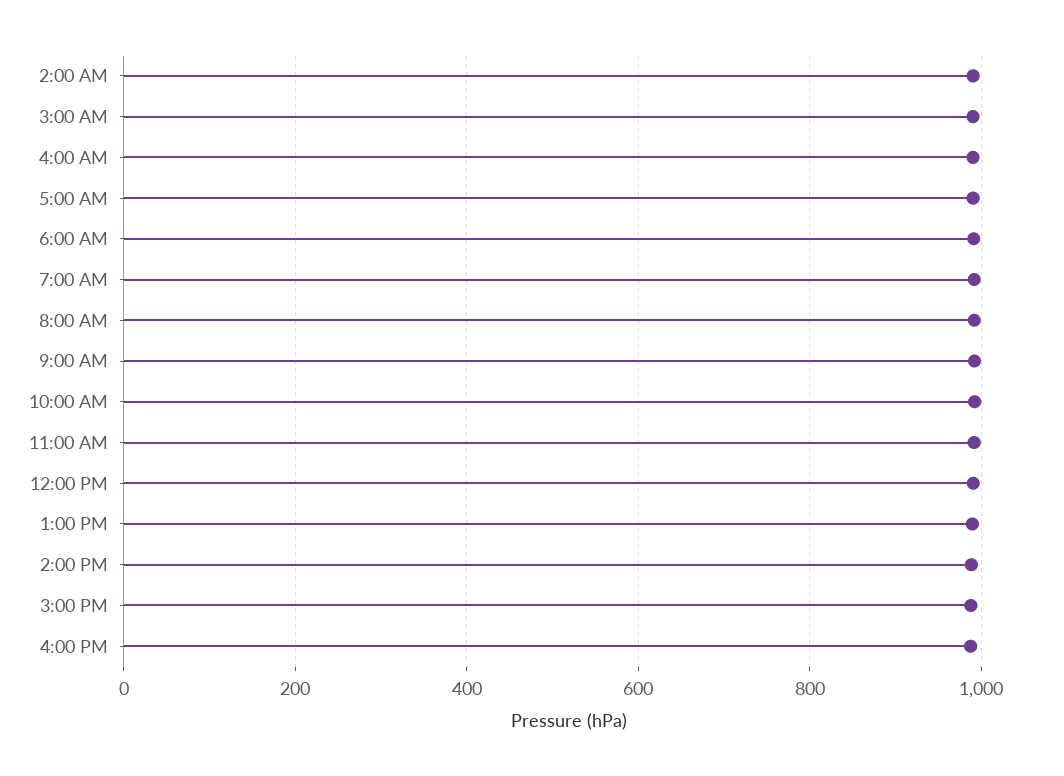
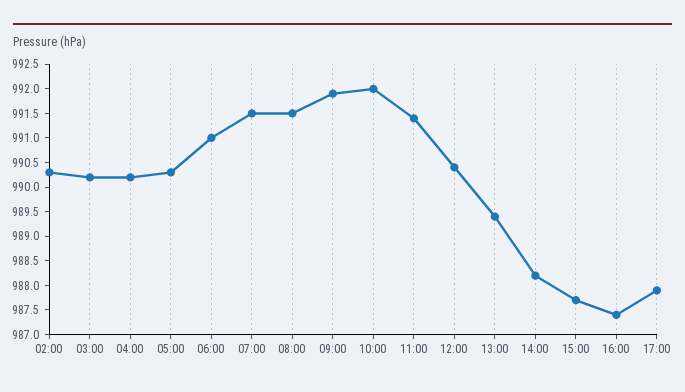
17:00: none -> 988

